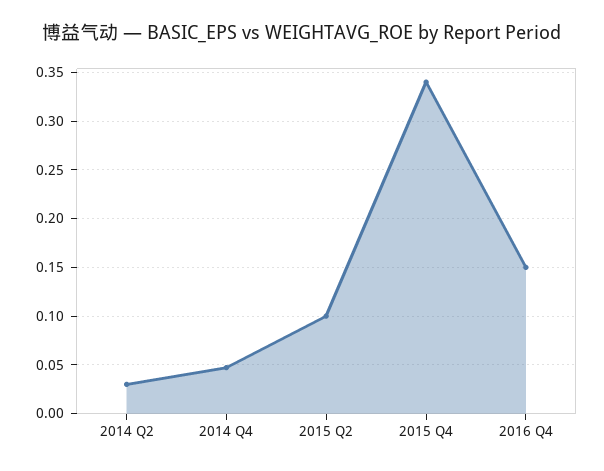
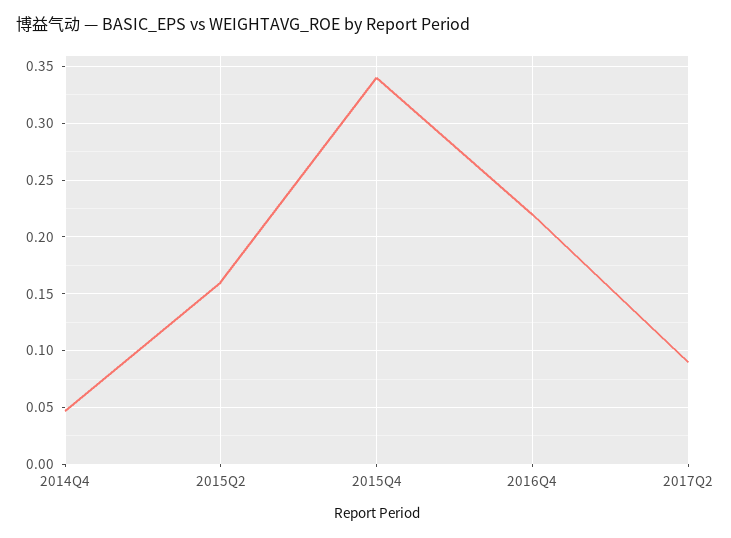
2014 Q2: 0.03 -> none
2015 Q2: 0.1 -> 0.16
2016 Q4: 0.15 -> 0.22
2017Q2: none -> 0.09

